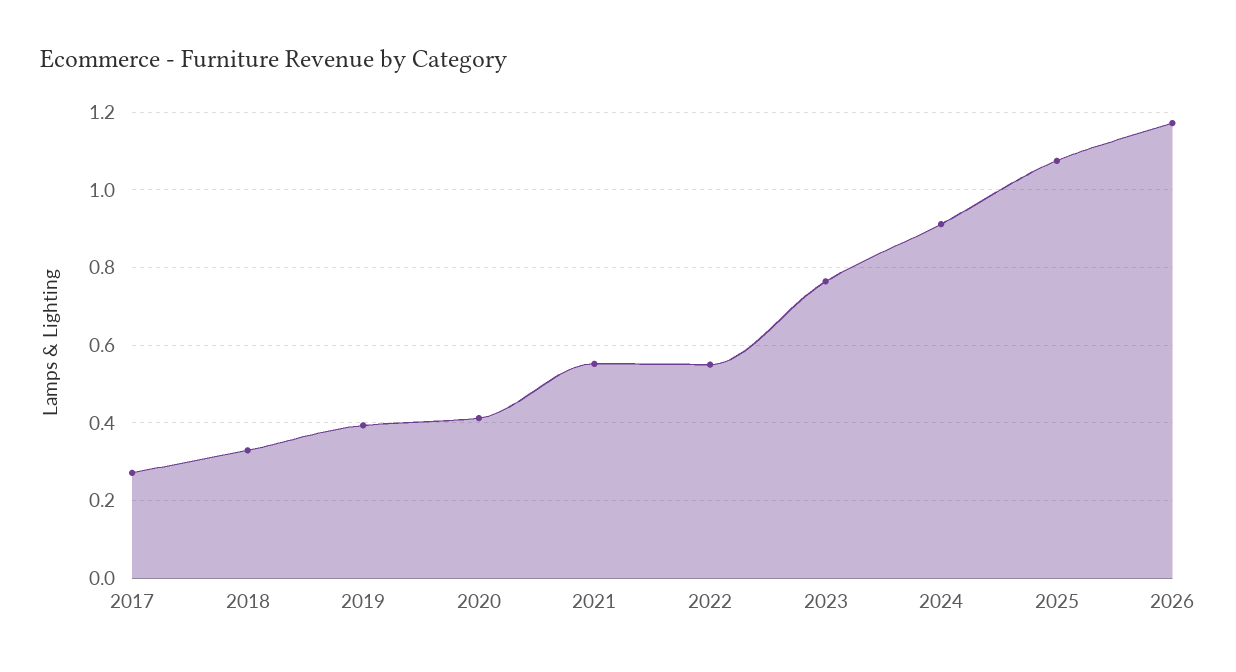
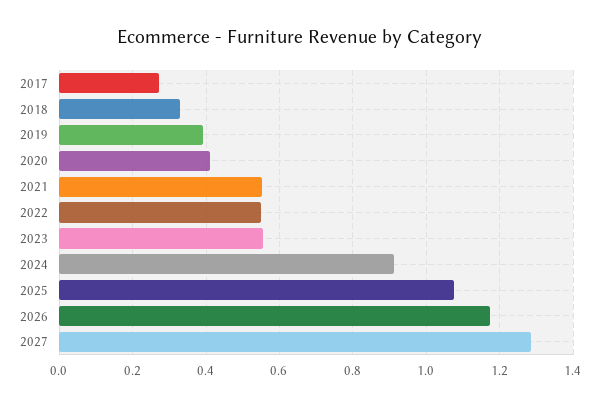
2023: 0.76 -> 0.56
2027: none -> 1.28

